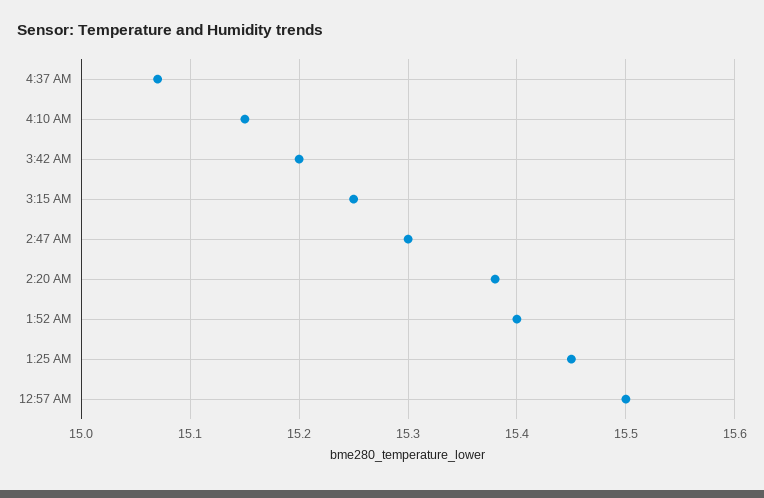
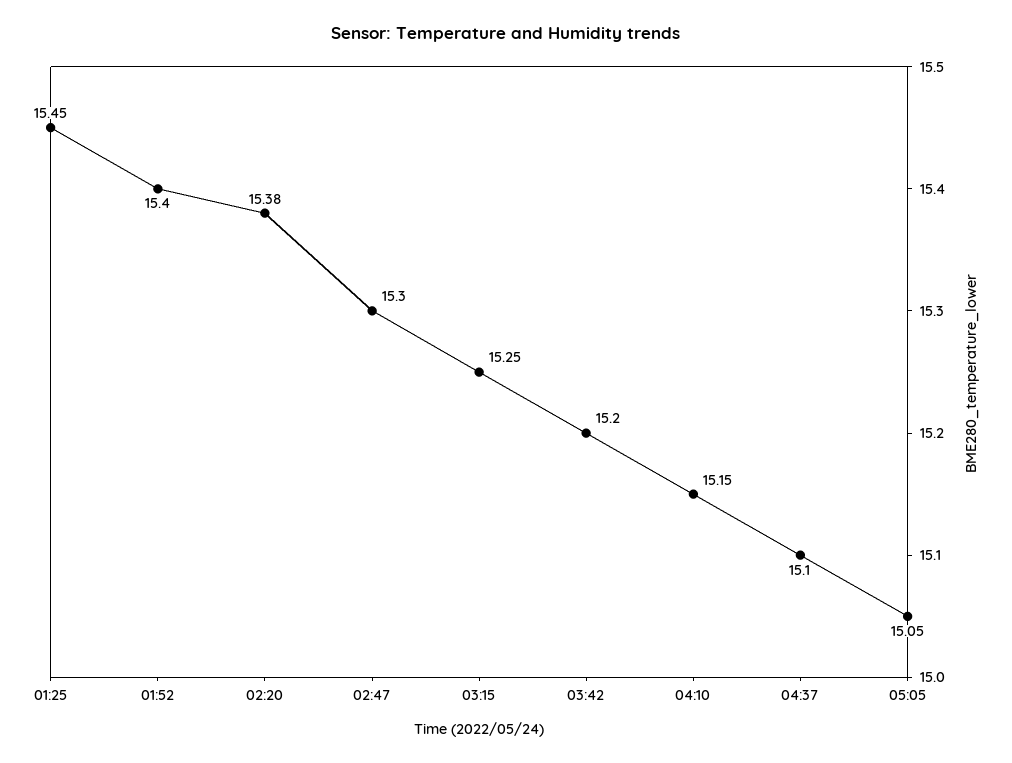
4:37 AM: 15.07 -> 15.1
12:57 AM: 15.5 -> none
05:05: none -> 15.05

